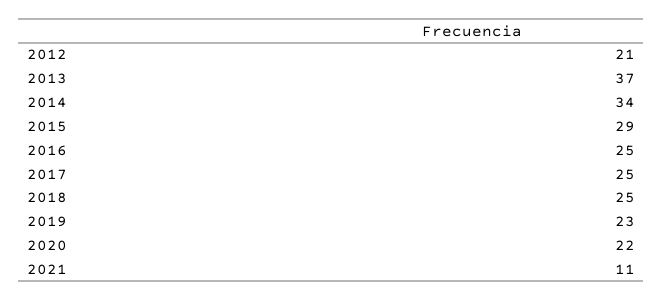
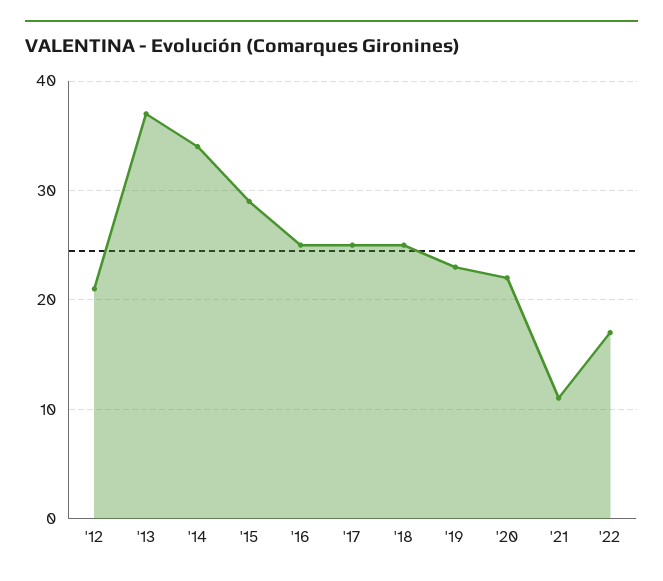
'22: none -> 17

